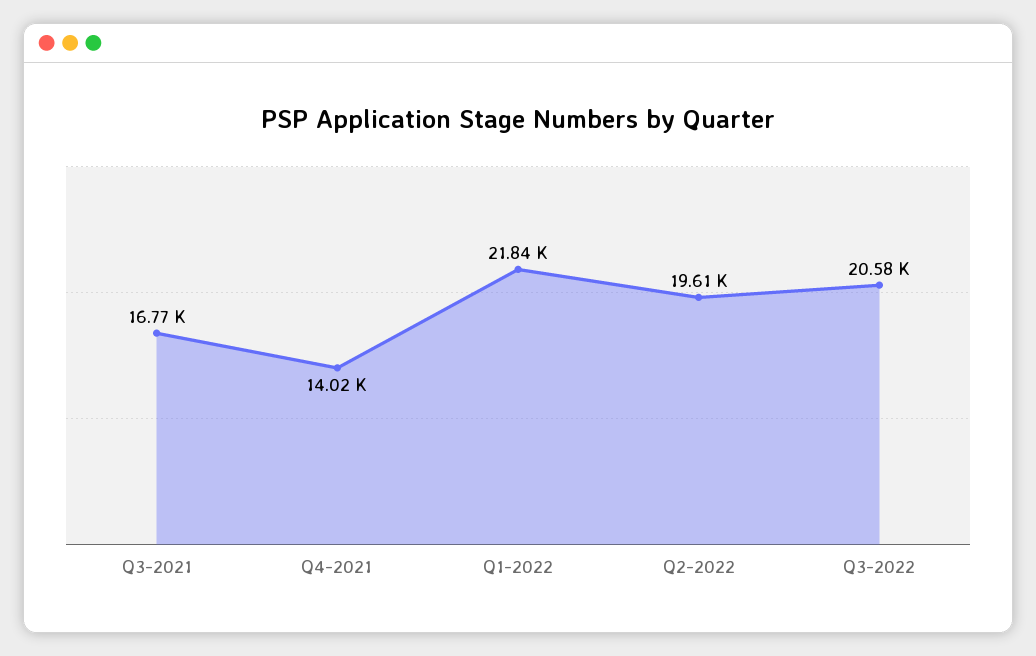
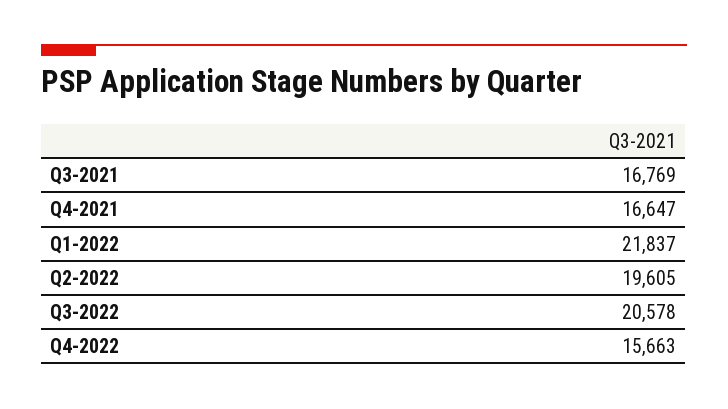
Q4-2021: 14020 -> 16647
Q4-2022: none -> 15663

